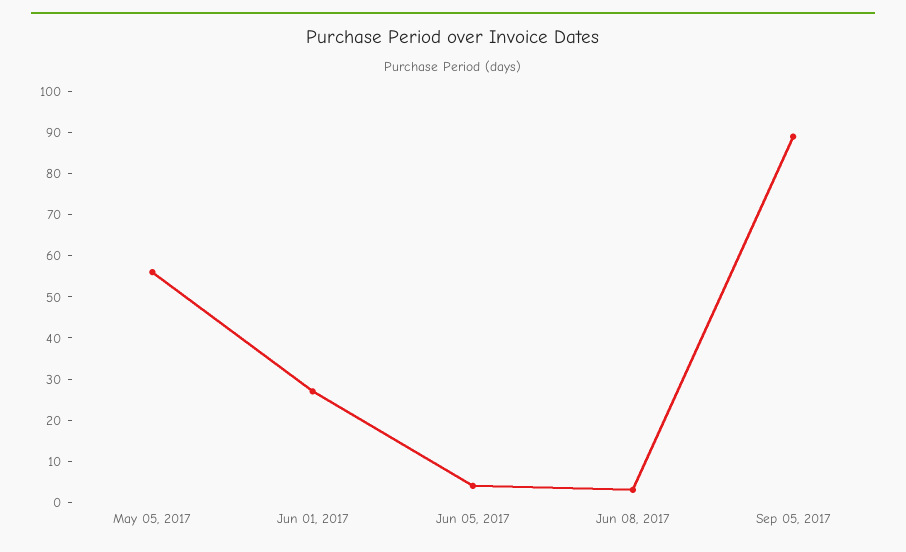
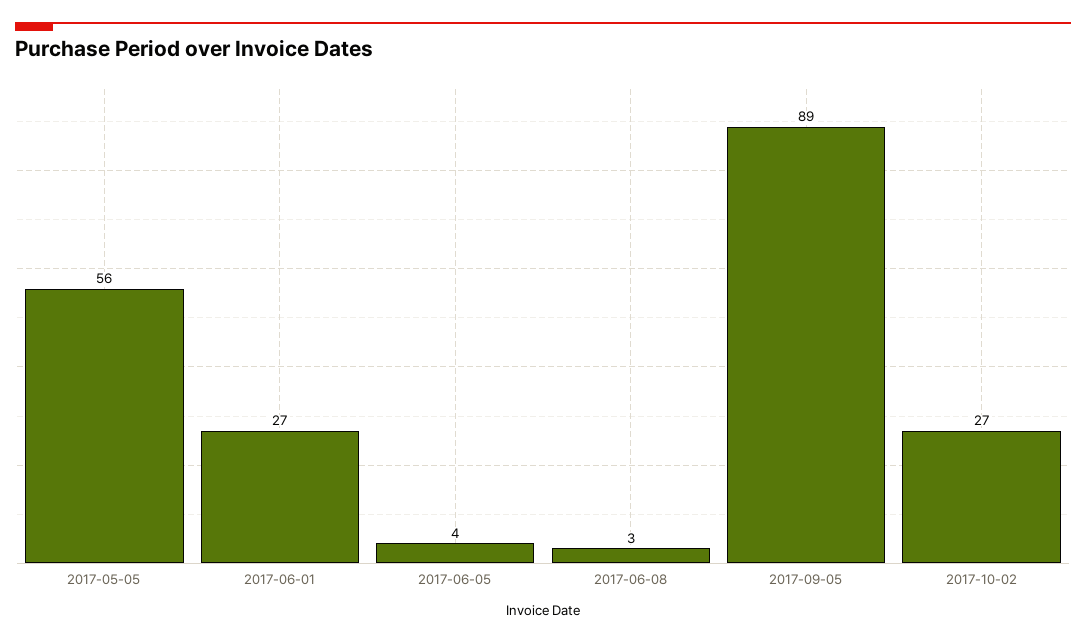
2017-10-02: none -> 27

